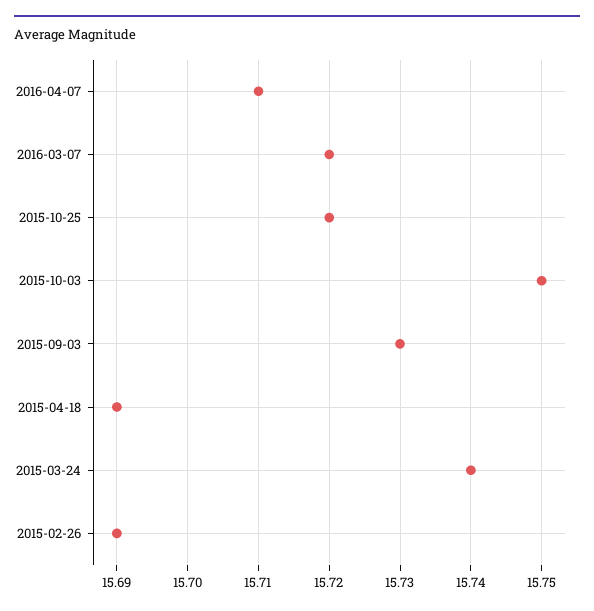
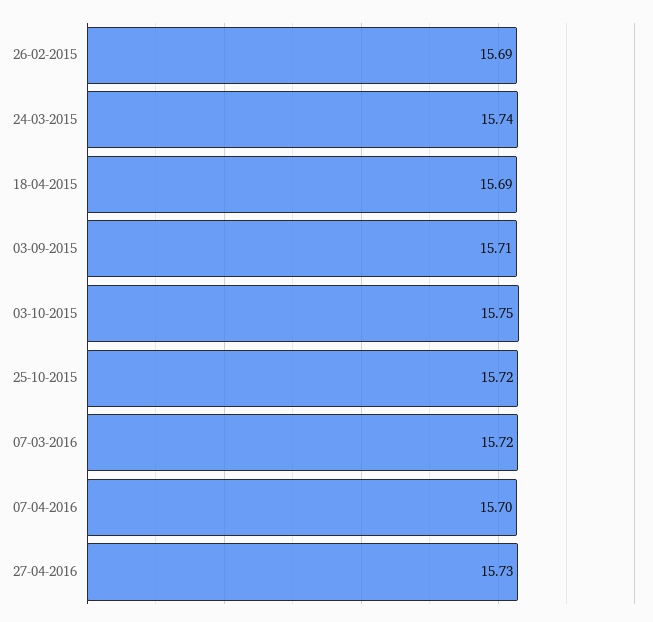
2016-04-07: 15.71 -> 15.7
2015-09-03: 15.73 -> 15.71
27-04-2016: none -> 15.73

